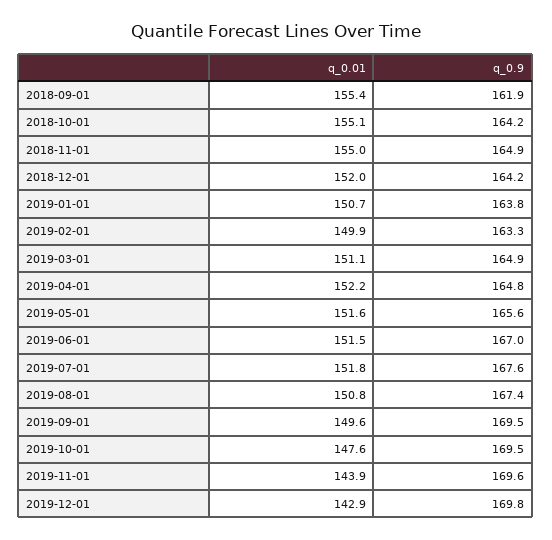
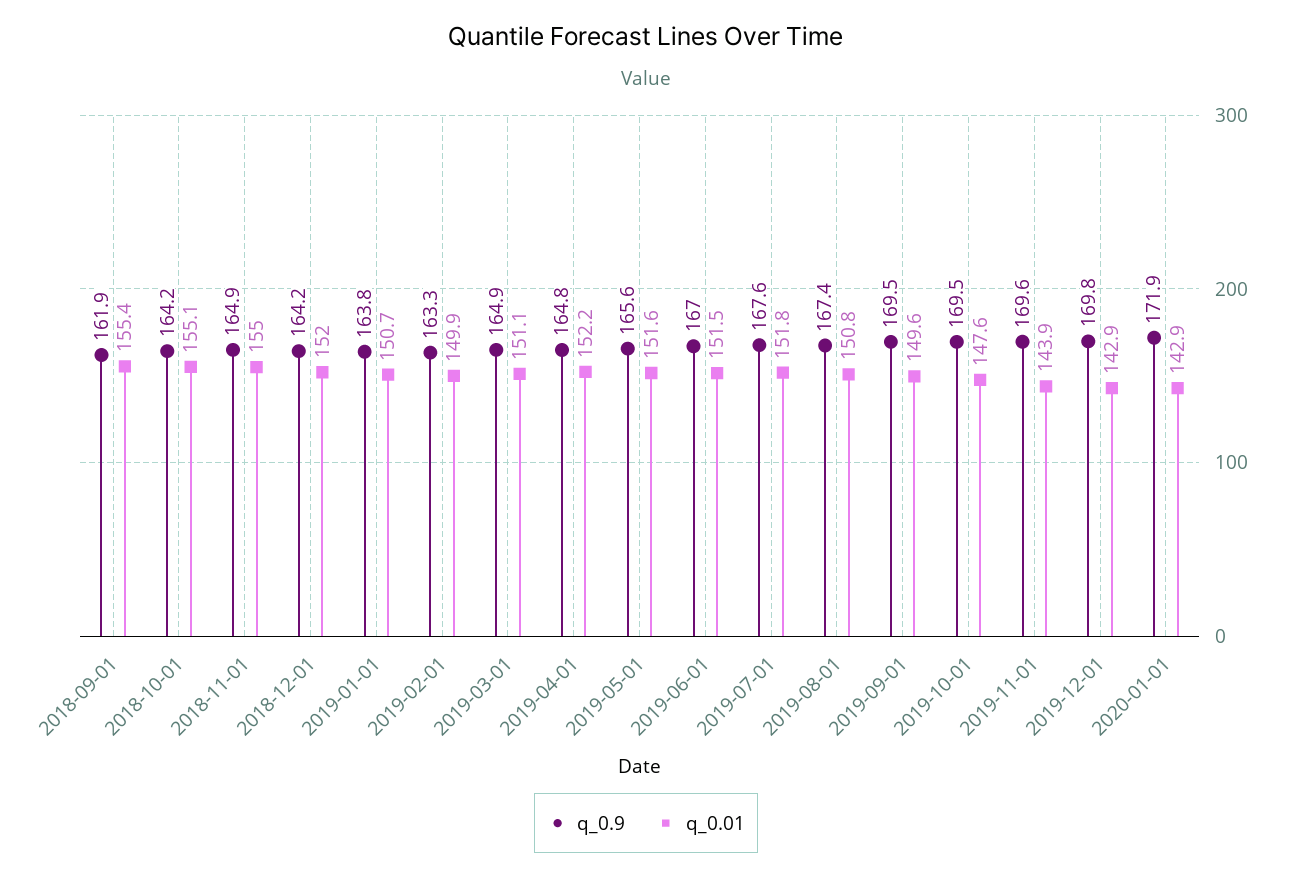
q_0.9, 2020-01-01: none -> 171.9
q_0.01, 2020-01-01: none -> 142.9

